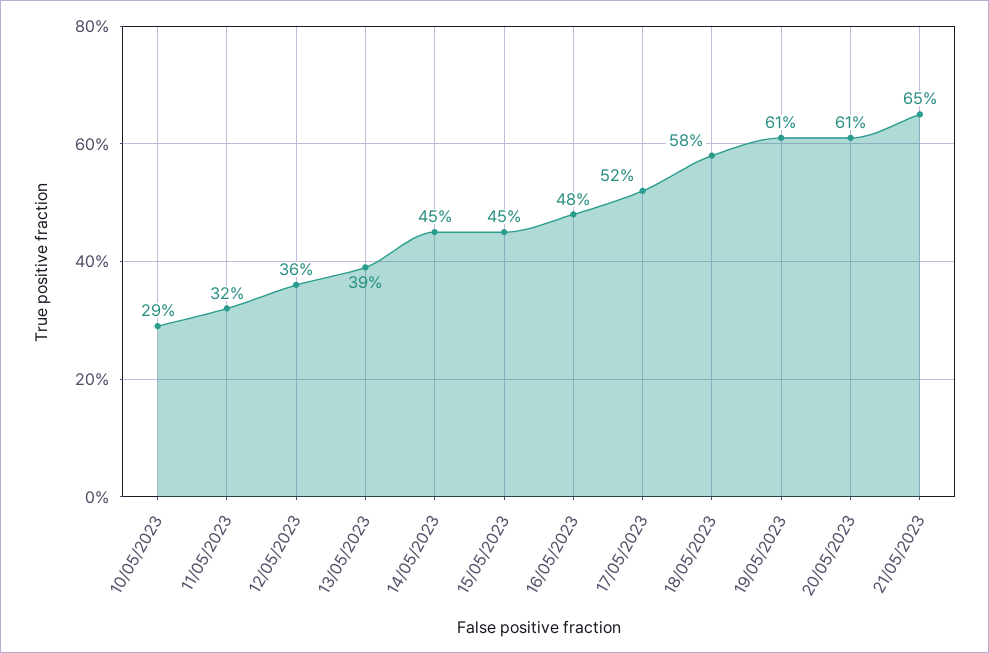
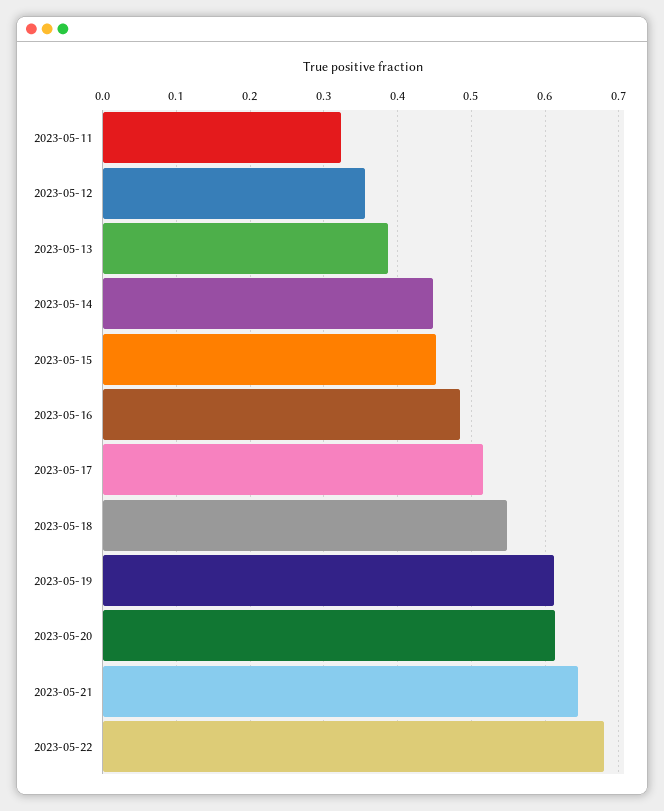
10/05/2023: 0.29 -> none
18/05/2023: 0.58 -> 0.55
2023-05-22: none -> 0.68

